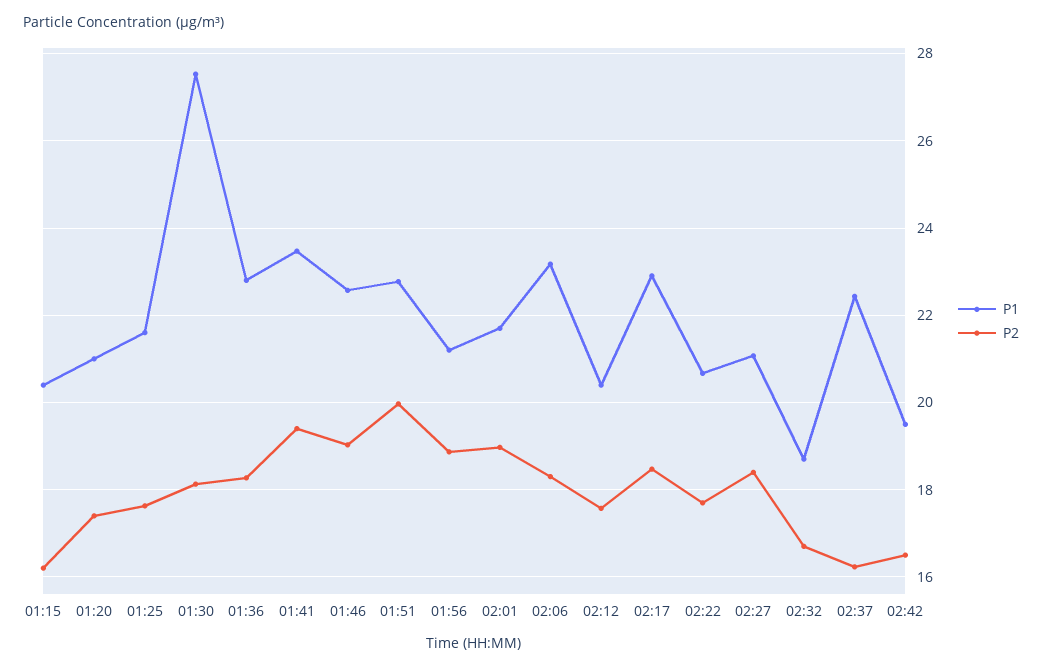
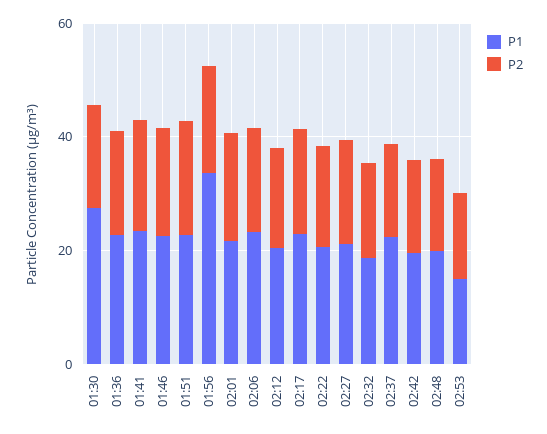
P1, 01:15: 20.4 -> none
P2, 01:15: 16.2 -> none
P1, 01:20: 21 -> none
P2, 01:20: 17.4 -> none
P1, 01:25: 21.6 -> none
P2, 01:25: 17.6 -> none
P1, 01:56: 21.2 -> 35
P1, 02:48: none -> 20
P2, 02:48: none -> 15
P1, 02:53: none -> 15
P2, 02:53: none -> 15

